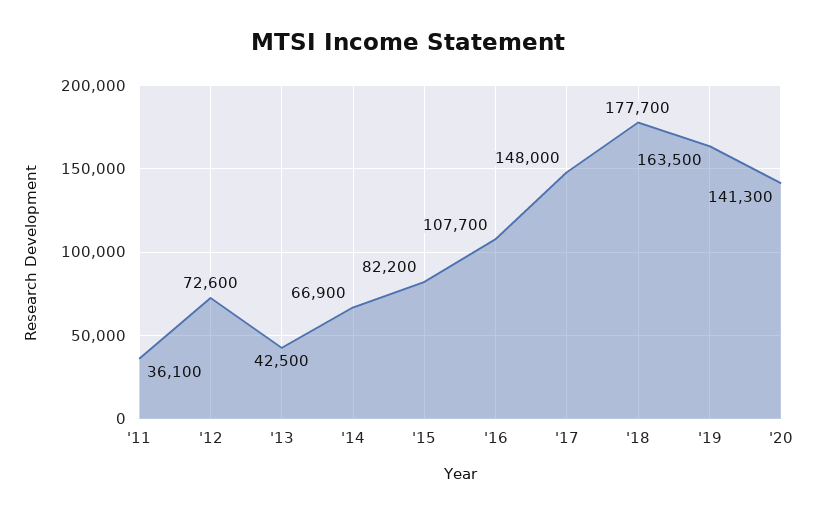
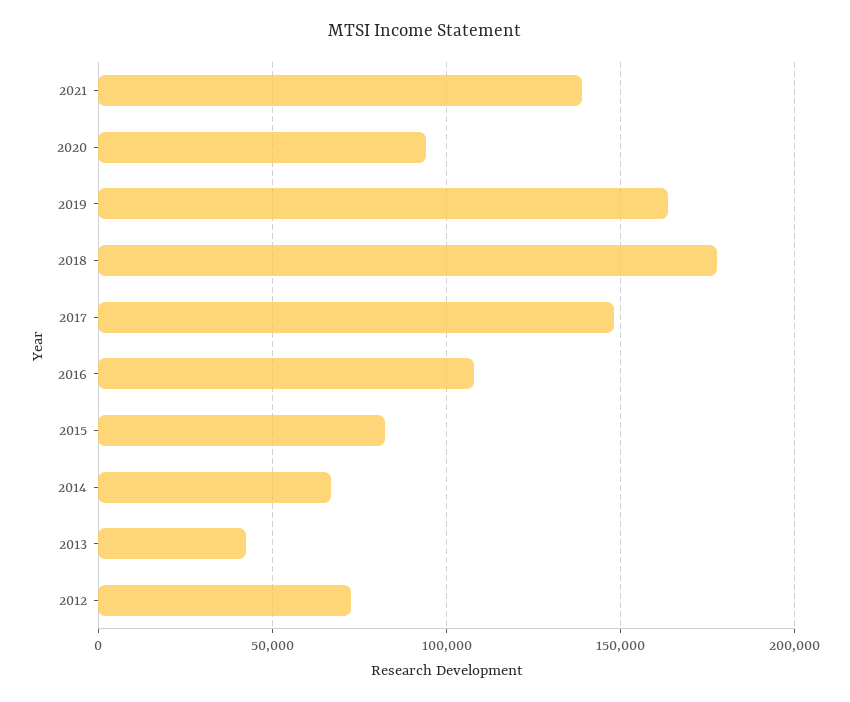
'11: 36100 -> none
'20: 141300 -> 95000
2021: none -> 140000

